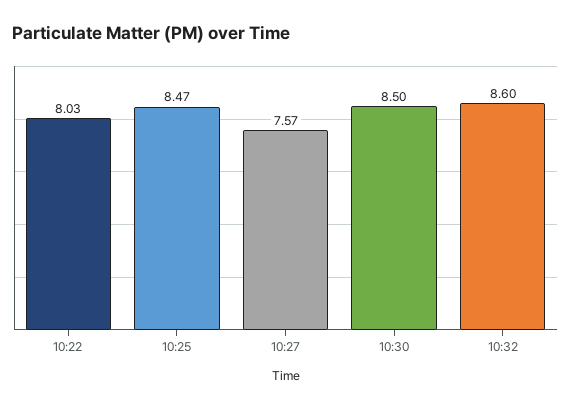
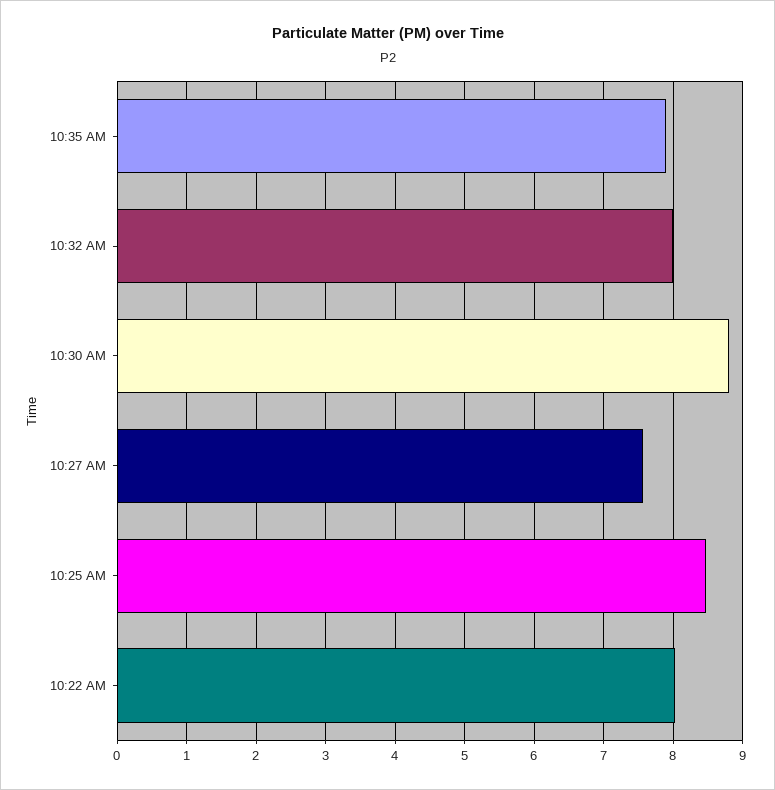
10:30: 8.5 -> 8.8
10:32: 8.6 -> 8
10:35 AM: none -> 7.9

